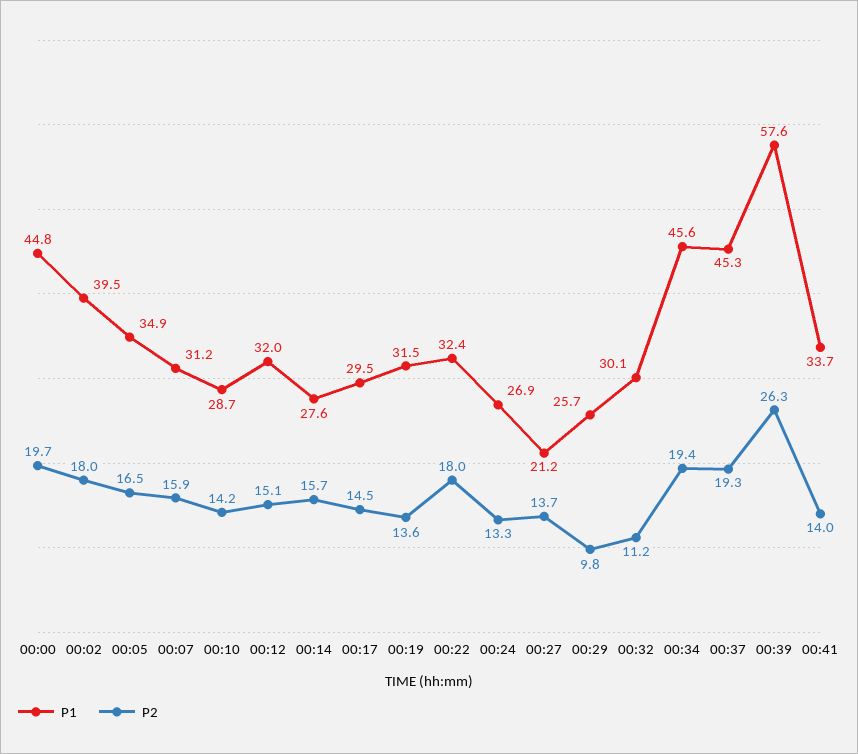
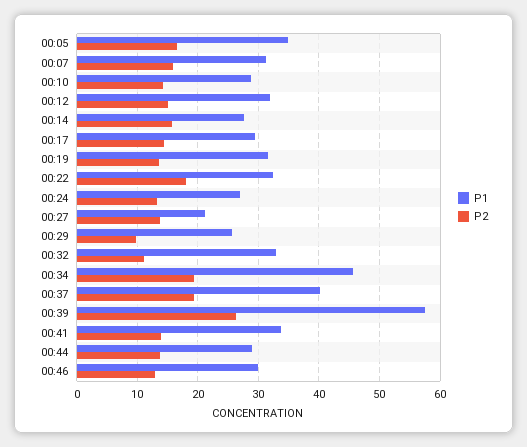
P1, 00:00: 44.8 -> none
P2, 00:00: 19.7 -> none
P1, 00:02: 39.5 -> none
P2, 00:02: 18 -> none
P1, 00:32: 30.1 -> 33
P1, 00:37: 45.3 -> 40
P1, 00:44: none -> 29
P2, 00:44: none -> 14
P1, 00:46: none -> 30
P2, 00:46: none -> 13

